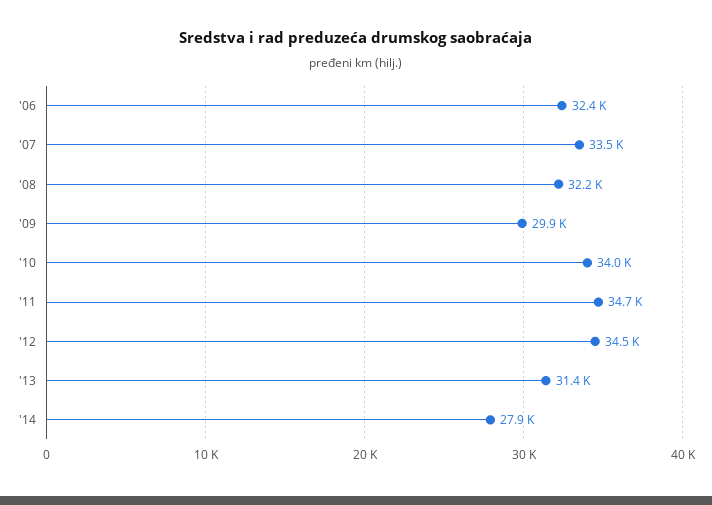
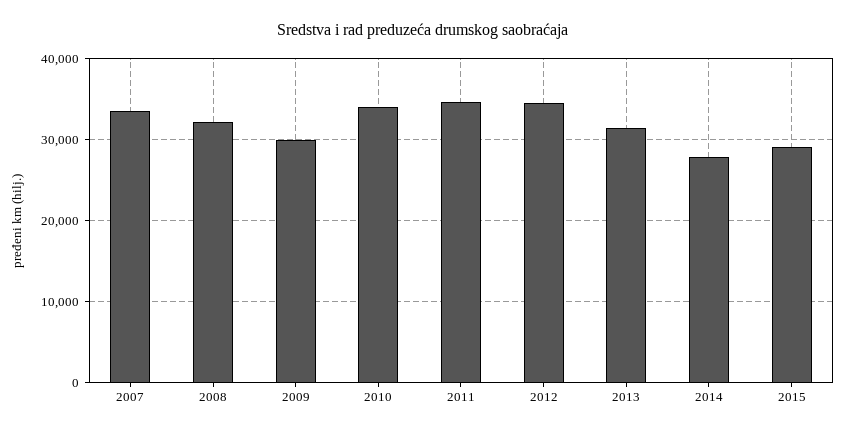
'06: 32400 -> none
2015: none -> 29000

